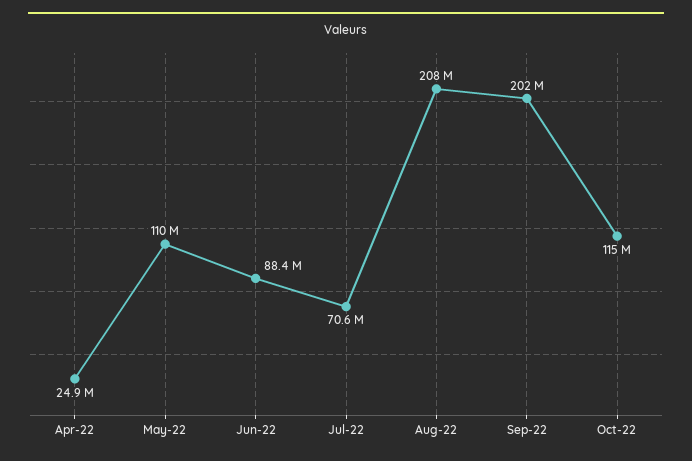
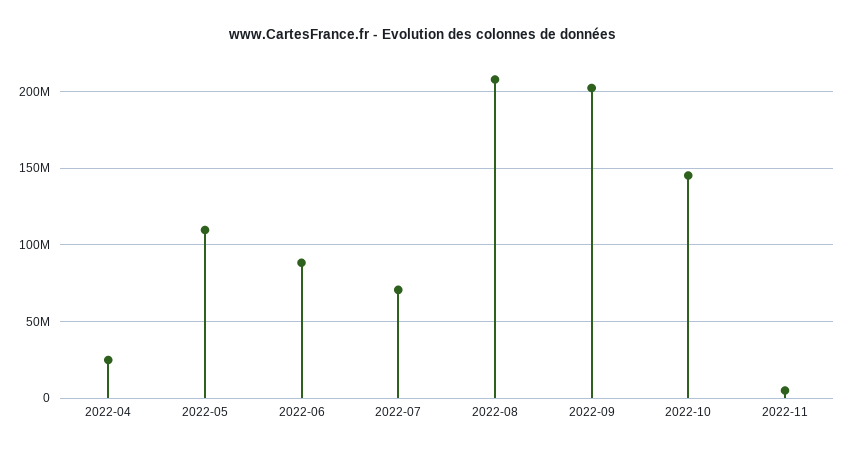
Oct-22: 115000000 -> 145000000
2022-11: none -> 5000000

